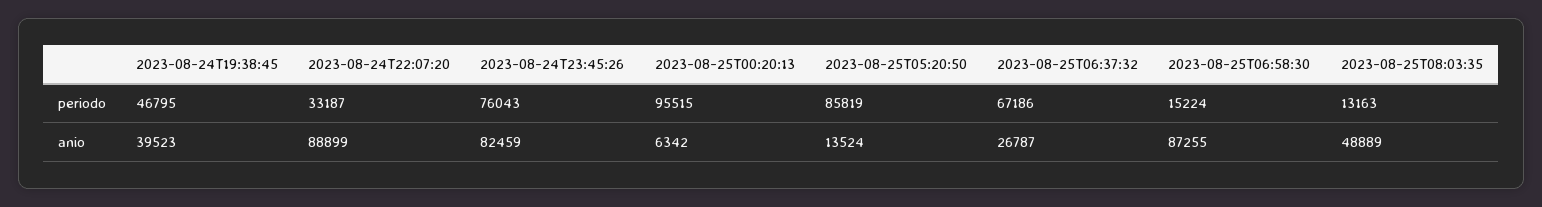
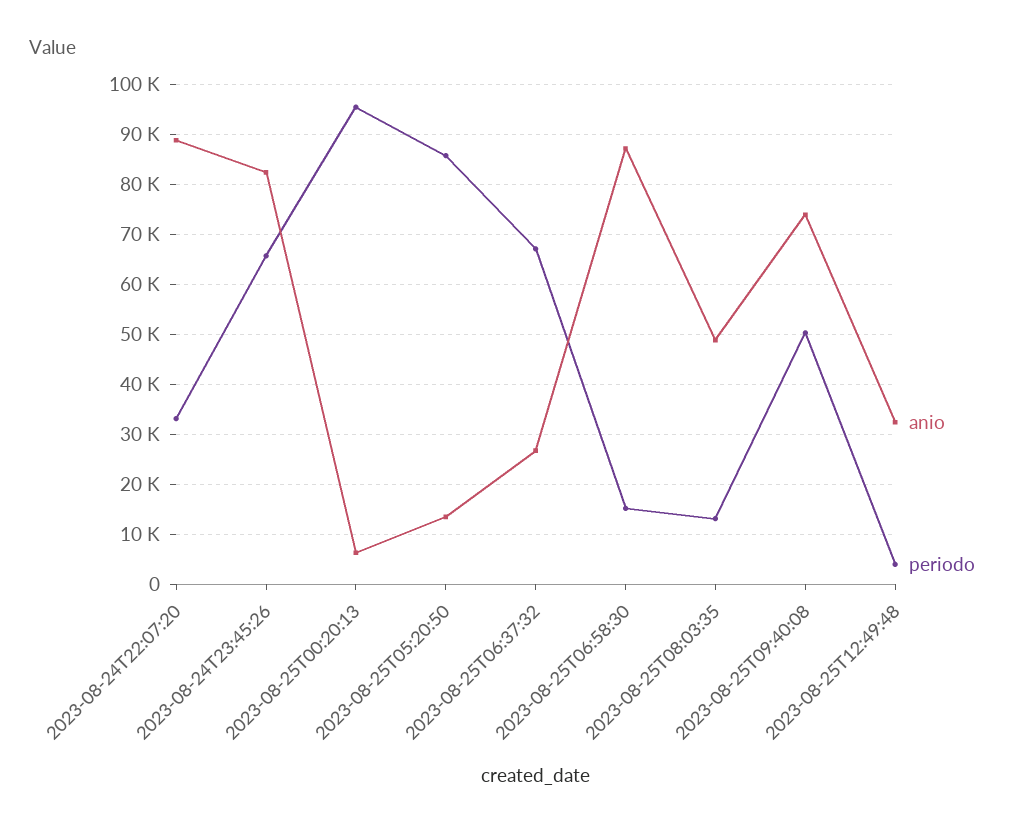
periodo, 2023-08-24T19:38:45: 46795 -> none
periodo, 2023-08-24T23:45:26: 76043 -> 66000
anio, 2023-08-24T19:38:45: 39523 -> none
anio, 2023-08-25T09:40:08: none -> 74000
periodo, 2023-08-25T09:40:08: none -> 50000
anio, 2023-08-25T12:49:48: none -> 32000
periodo, 2023-08-25T12:49:48: none -> 4000

